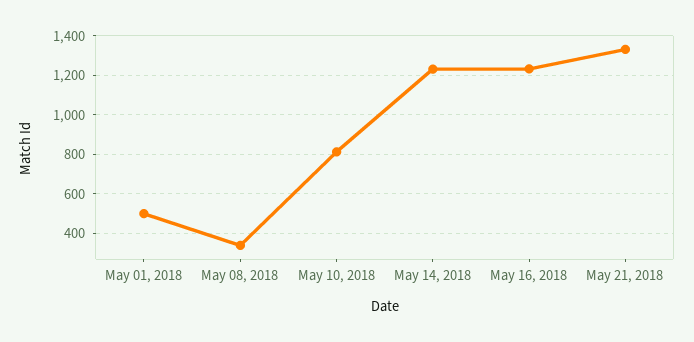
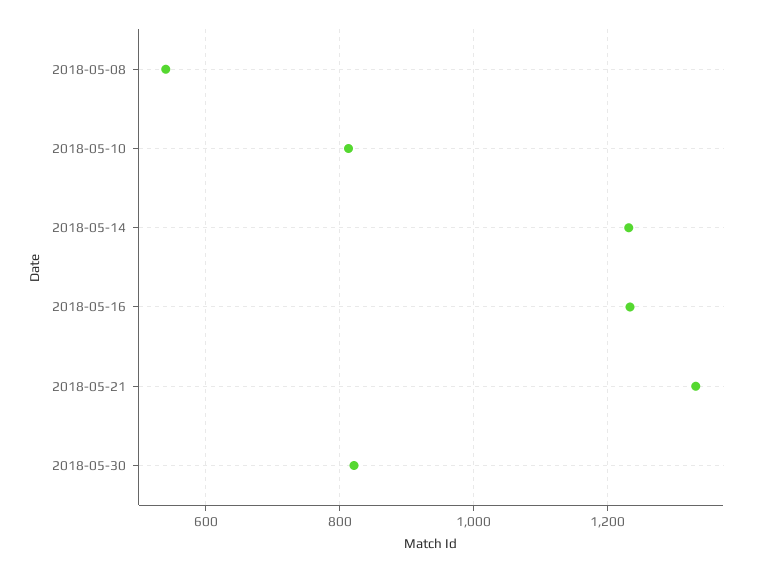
May 01, 2018: 500 -> none
May 08, 2018: 350 -> 540
2018-05-30: none -> 820

